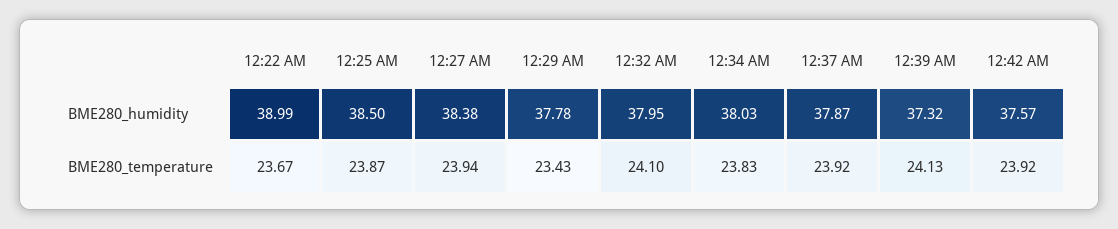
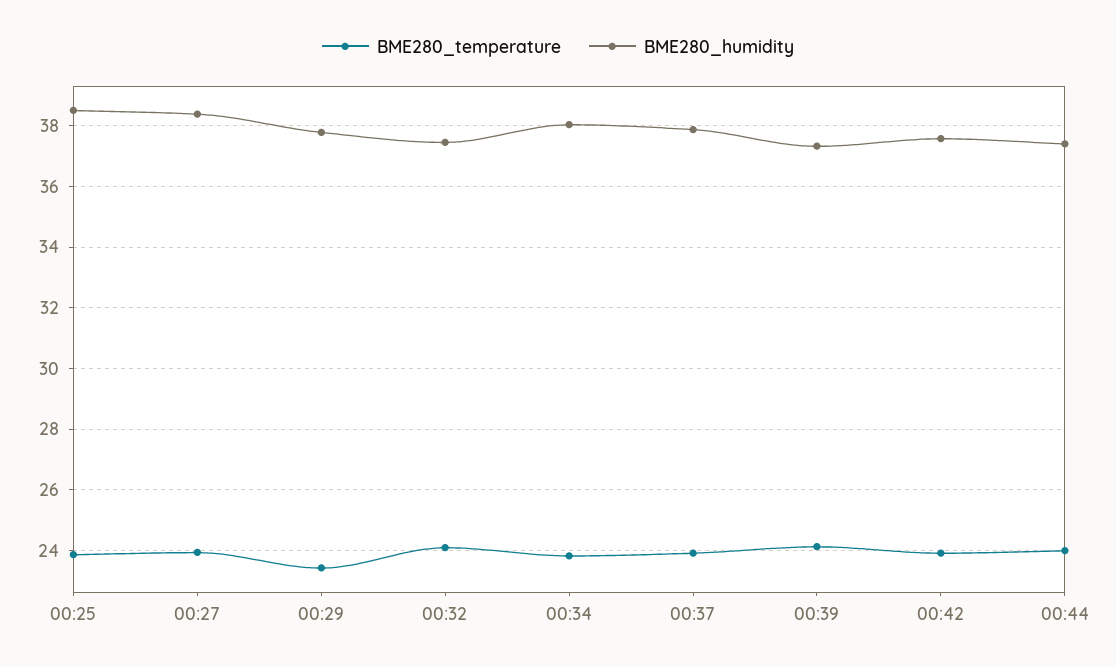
BME280_humidity, 12:22 AM: 38.99 -> none
BME280_humidity, 12:32 AM: 37.95 -> 37.4
BME280_temperature, 12:22 AM: 23.67 -> none
BME280_temperature, 00:44: none -> 24
BME280_humidity, 00:44: none -> 37.4

